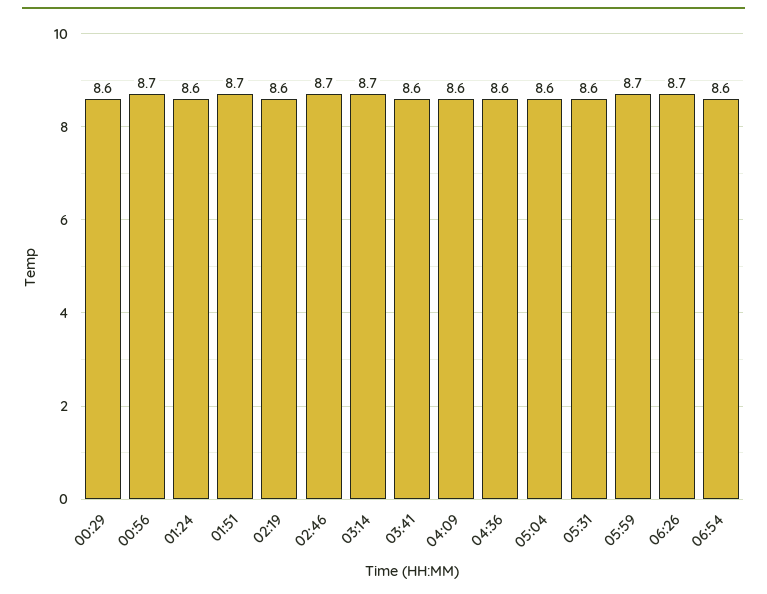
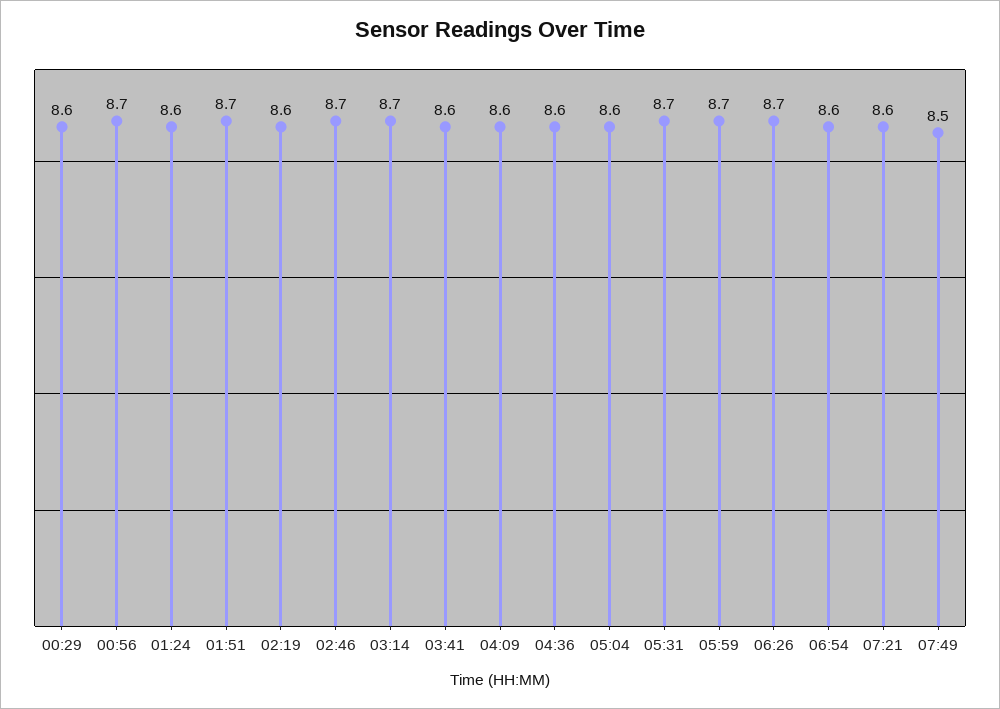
05:31: 8.6 -> 8.7
07:21: none -> 8.6
07:49: none -> 8.5

